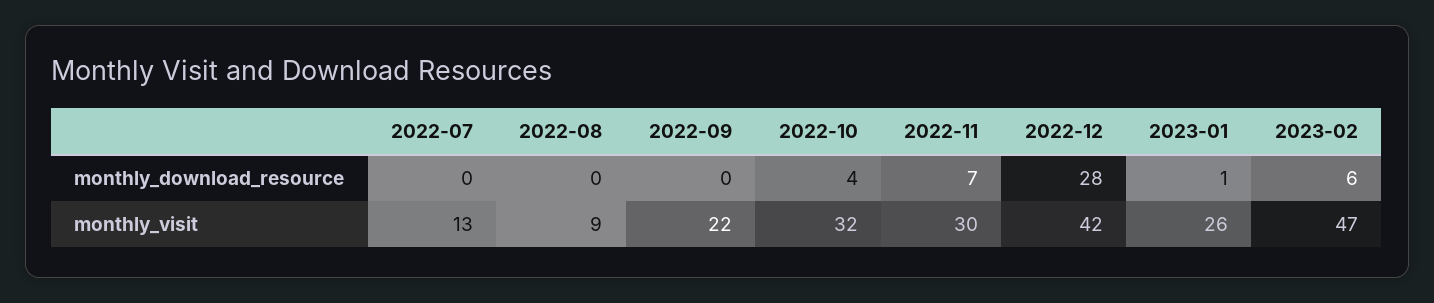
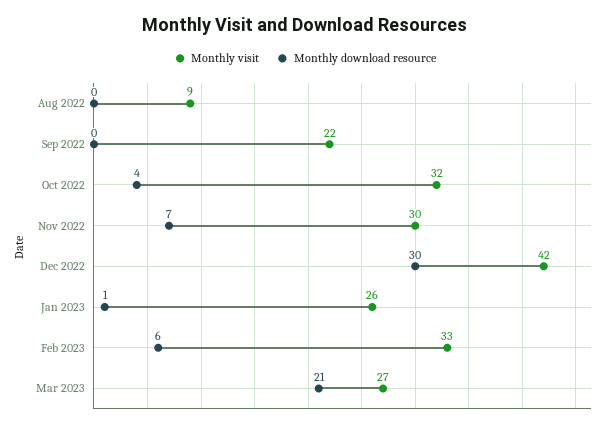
monthly_download_resource, 2022-07: 0 -> none
monthly_download_resource, 2022-12: 28 -> 30
monthly_visit, 2022-07: 13 -> none
monthly_visit, 2023-02: 47 -> 33
monthly_visit, Mar 2023: none -> 27
monthly_download_resource, Mar 2023: none -> 21

